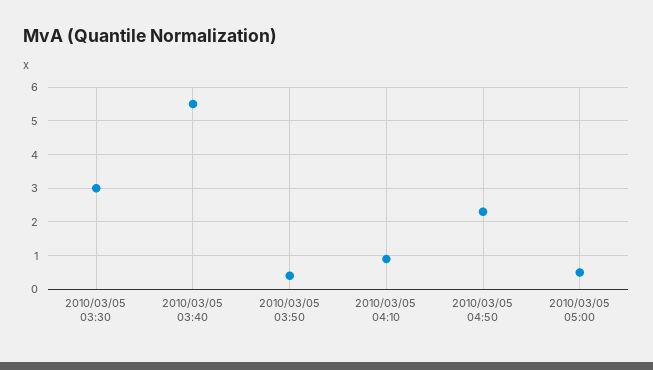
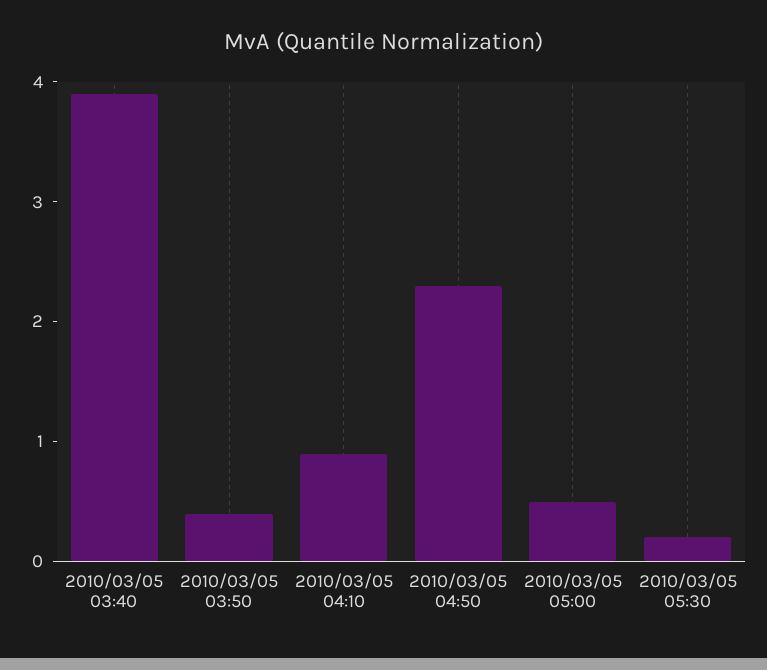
2010/03/05 03:30: 3 -> none
2010/03/05 03:40: 5.5 -> 3.9
2010/03/05 05:30: none -> 0.2

